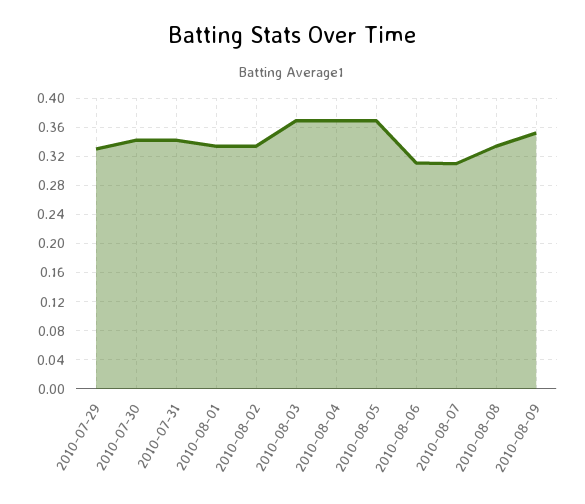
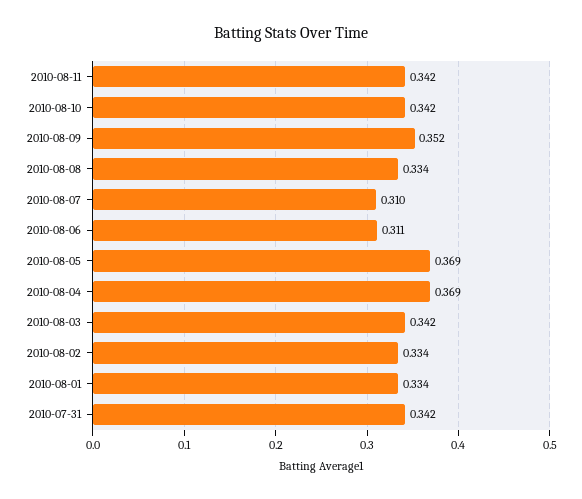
2010-07-29: 0.33 -> none
2010-07-30: 0.34 -> none
2010-08-03: 0.37 -> 0.342
2010-08-11: none -> 0.342
2010-08-10: none -> 0.342

